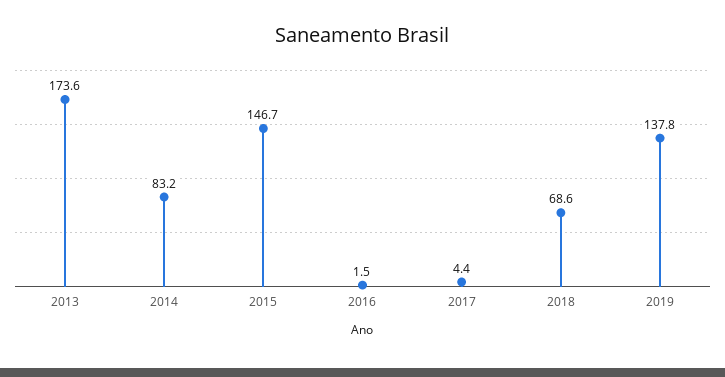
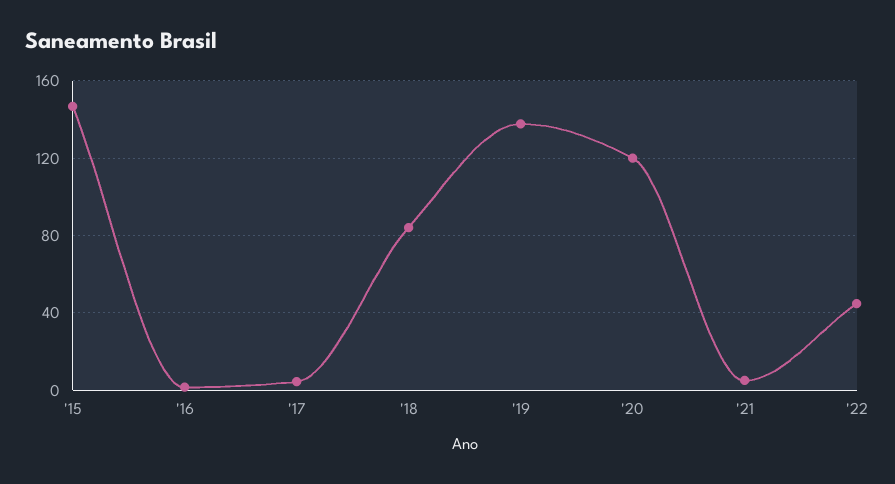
2013: 173.6 -> none
2014: 83.2 -> none
2018: 68.6 -> 85
'20: none -> 120
'21: none -> 5
'22: none -> 45

